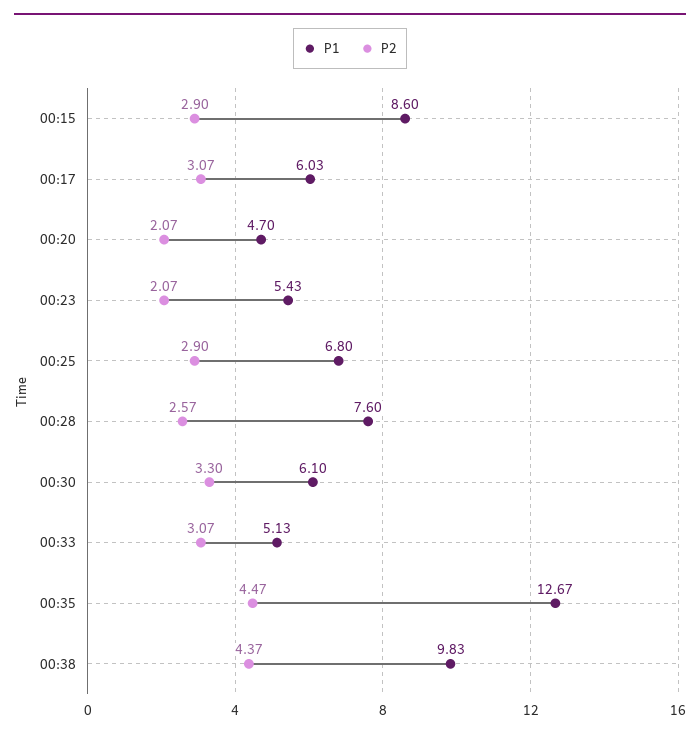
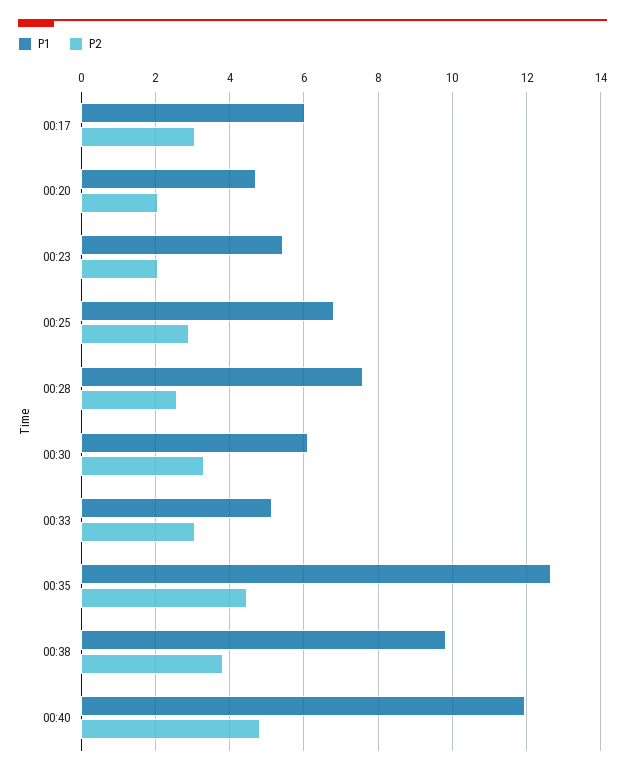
P1, 00:15: 8.6 -> none
P2, 00:15: 2.9 -> none
P2, 00:38: 4.37 -> 3.8
P1, 00:40: none -> 12
P2, 00:40: none -> 4.8

